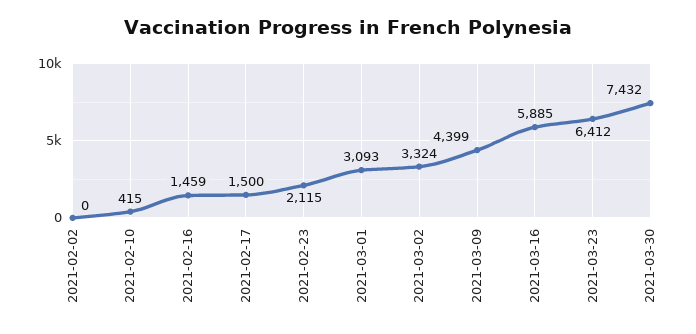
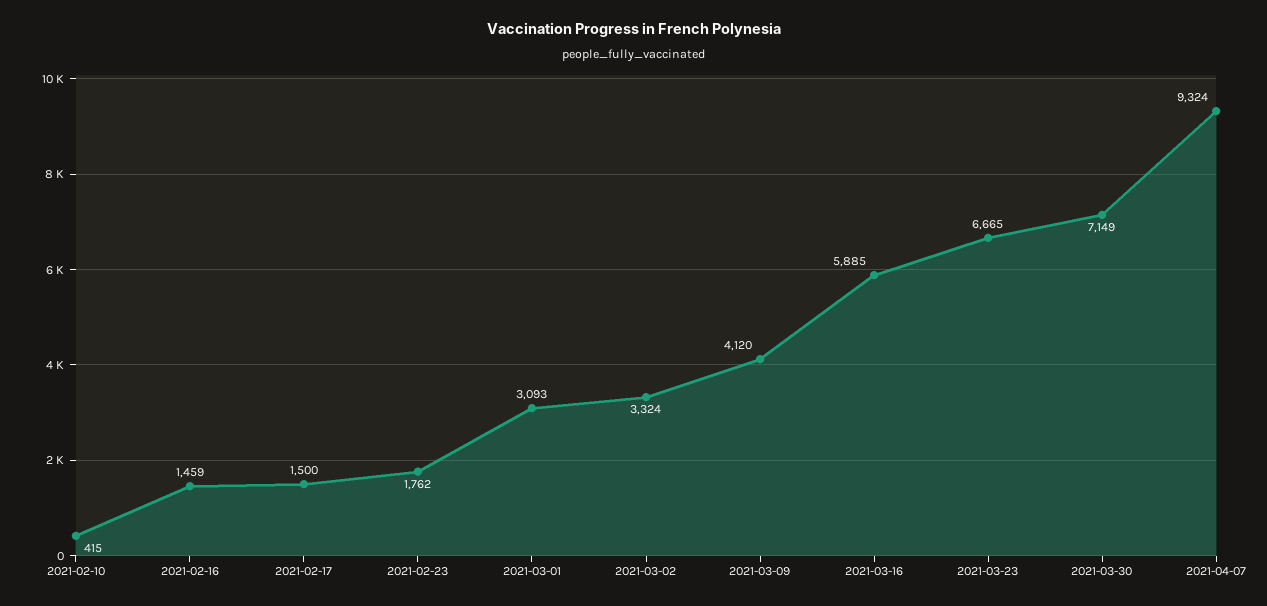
2021-02-02: 0 -> none
2021-02-23: 2115 -> 1762
2021-03-09: 4399 -> 4120
2021-03-23: 6412 -> 6665
2021-03-30: 7432 -> 7149
2021-04-07: none -> 9324

